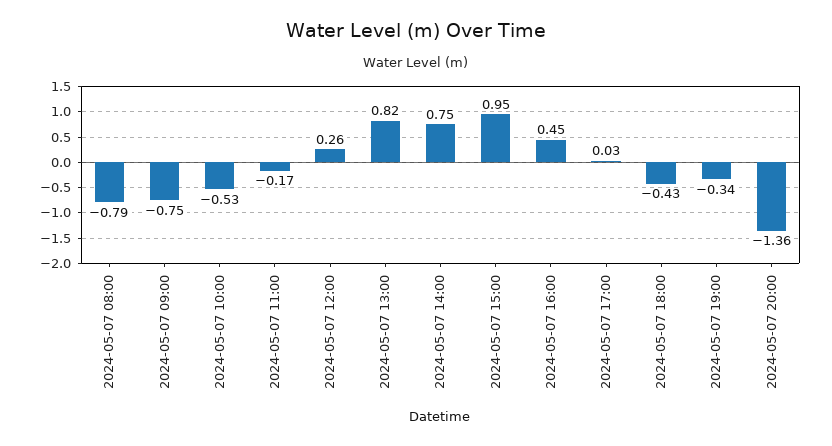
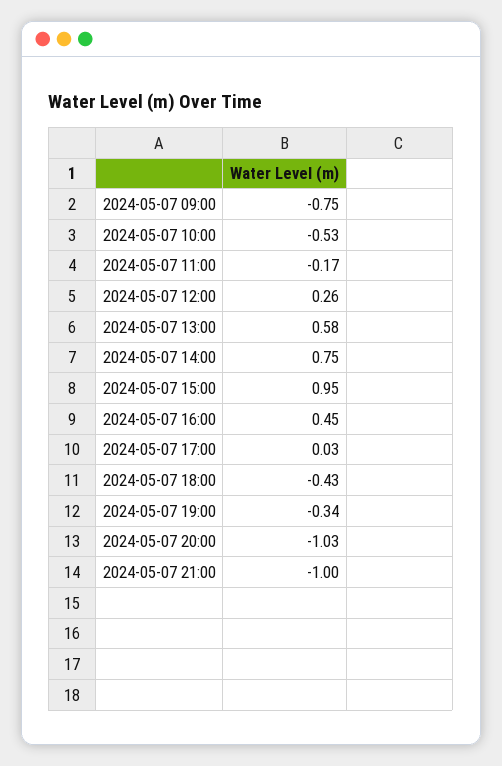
2024-05-07 08:00: -0.79 -> none
2024-05-07 13:00: 0.82 -> 0.58
2024-05-07 20:00: -1.36 -> -1.03
2024-05-07 21:00: none -> -1

